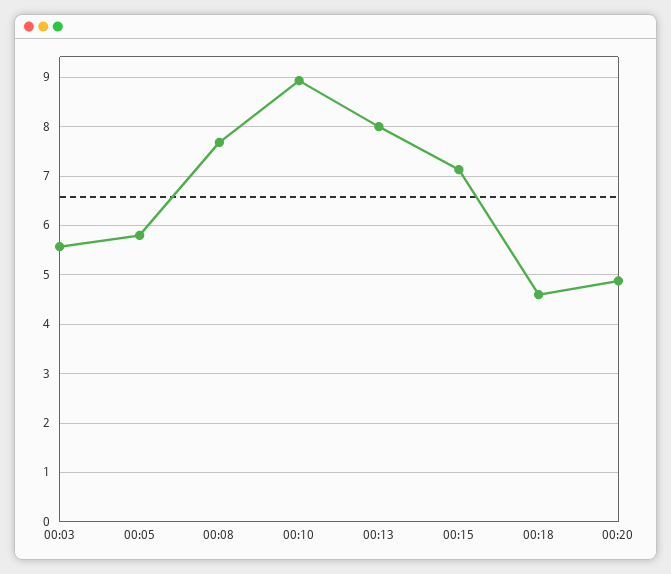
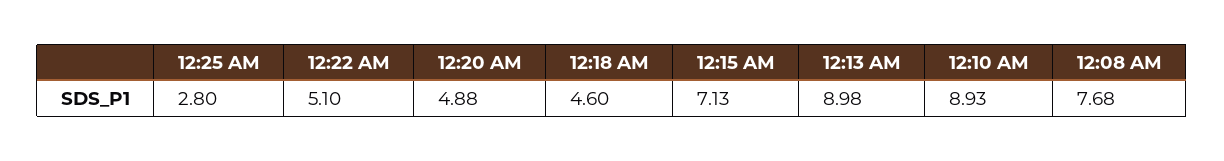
00:03: 5.6 -> none
00:05: 5.8 -> none
00:13: 8 -> 8.98
12:25 AM: none -> 2.8
12:22 AM: none -> 5.1

